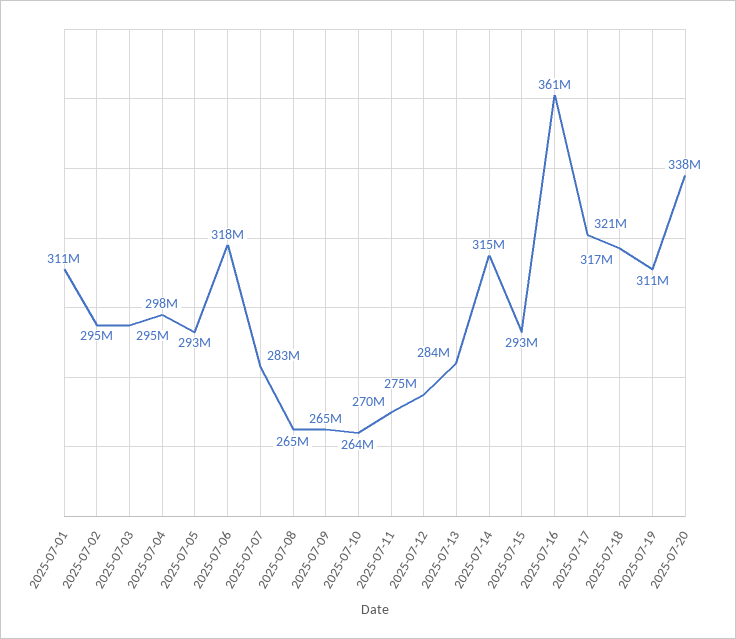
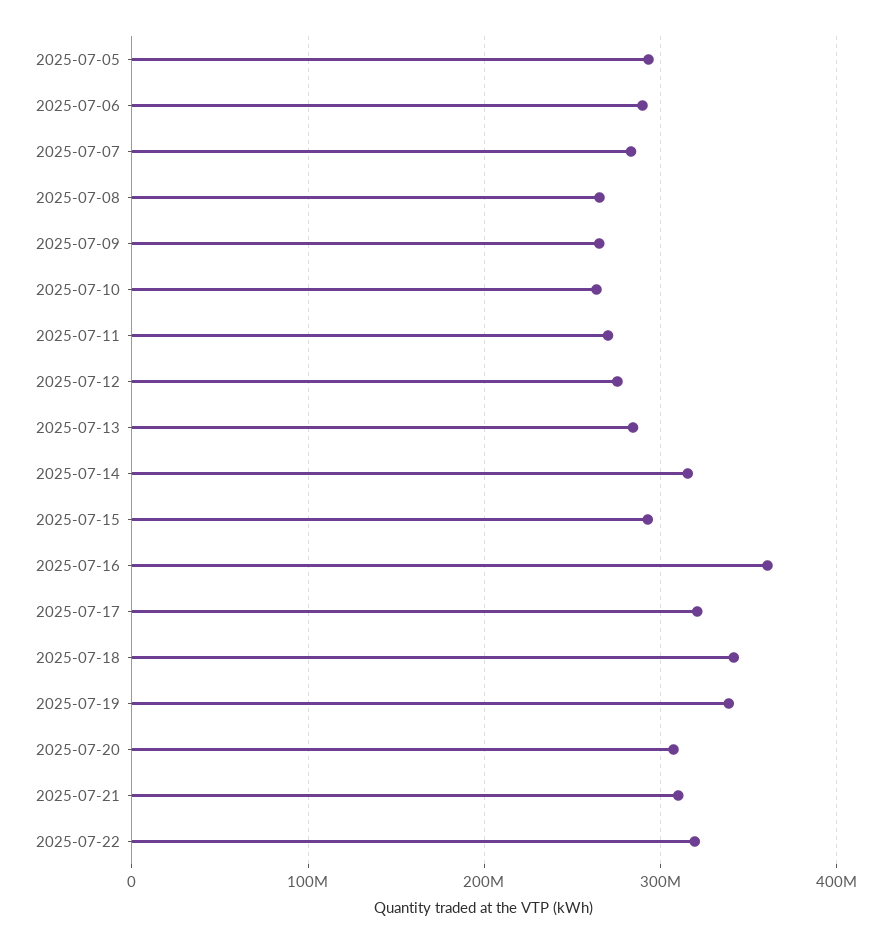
2025-07-01: 311000000 -> none
2025-07-02: 295000000 -> none
2025-07-03: 295000000 -> none
2025-07-04: 298000000 -> none
2025-07-06: 318000000 -> 290000000
2025-07-18: 317000000 -> 340000000
2025-07-19: 311000000 -> 340000000
2025-07-20: 338000000 -> 310000000
2025-07-21: none -> 310000000
2025-07-22: none -> 320000000

